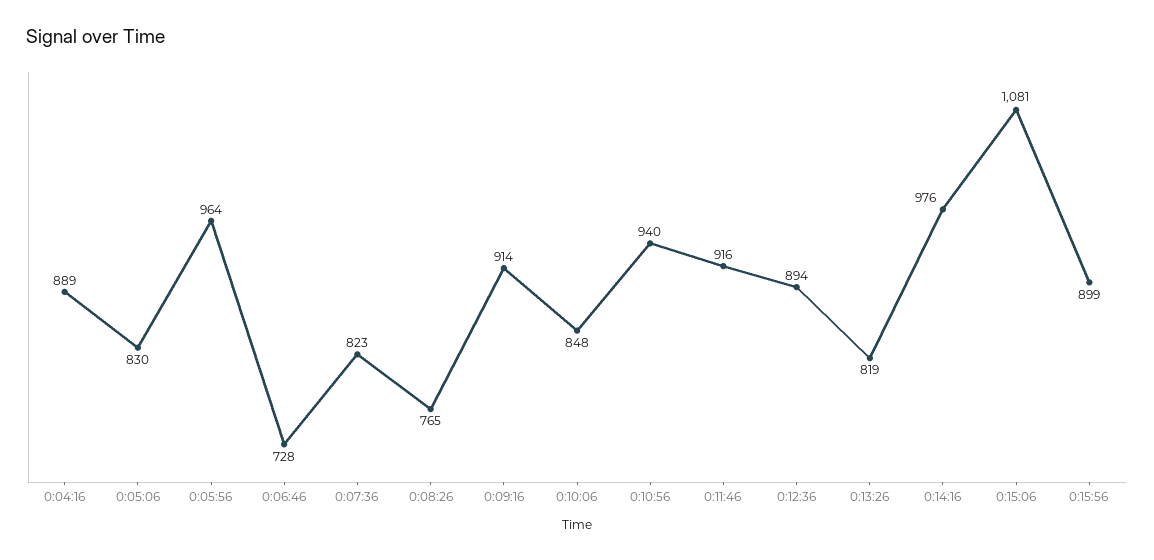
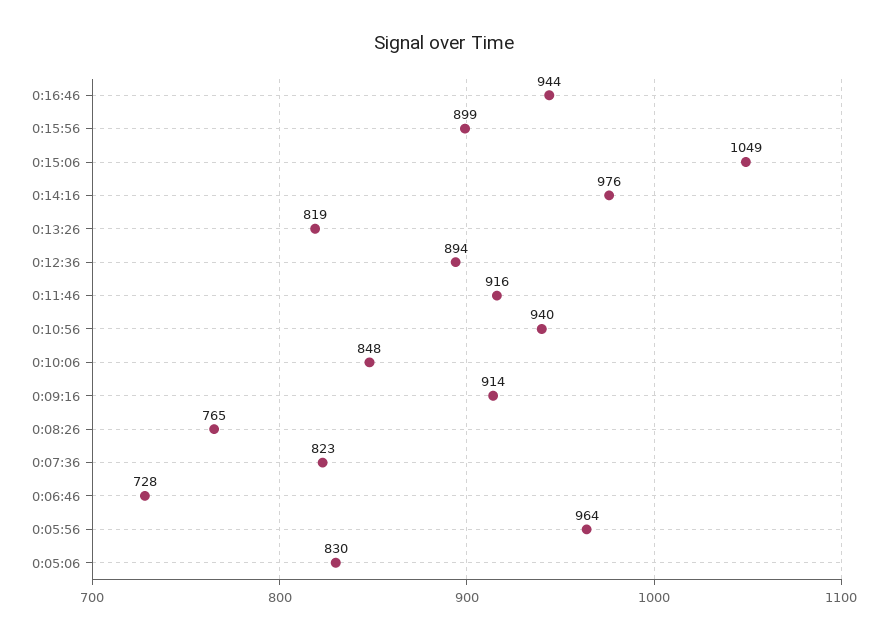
0:04:16: 889 -> none
0:15:06: 1081 -> 1049
0:16:46: none -> 944

